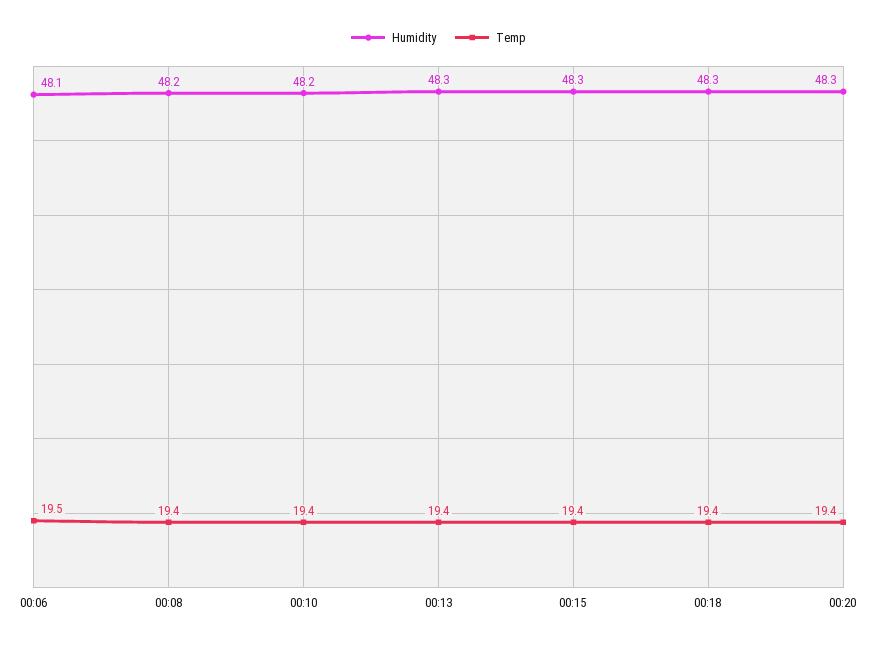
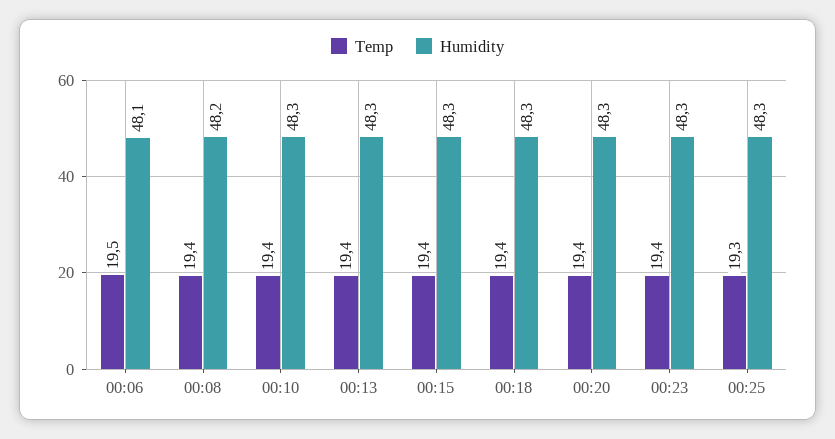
Humidity, 00:10: 48.2 -> 48.3
Temp, 00:23: none -> 19.4
Humidity, 00:23: none -> 48.3
Temp, 00:25: none -> 19.3
Humidity, 00:25: none -> 48.3

